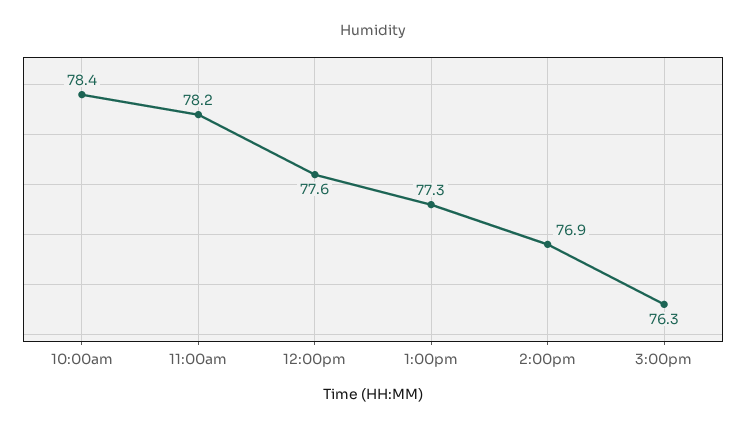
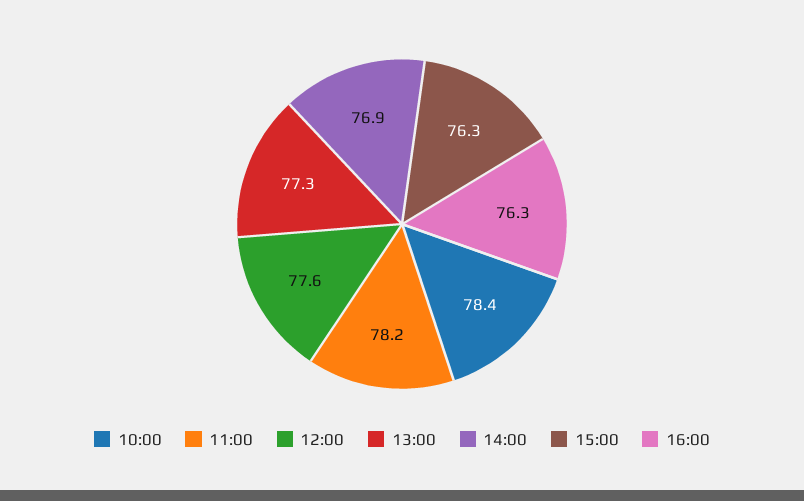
16:00: none -> 76.3

